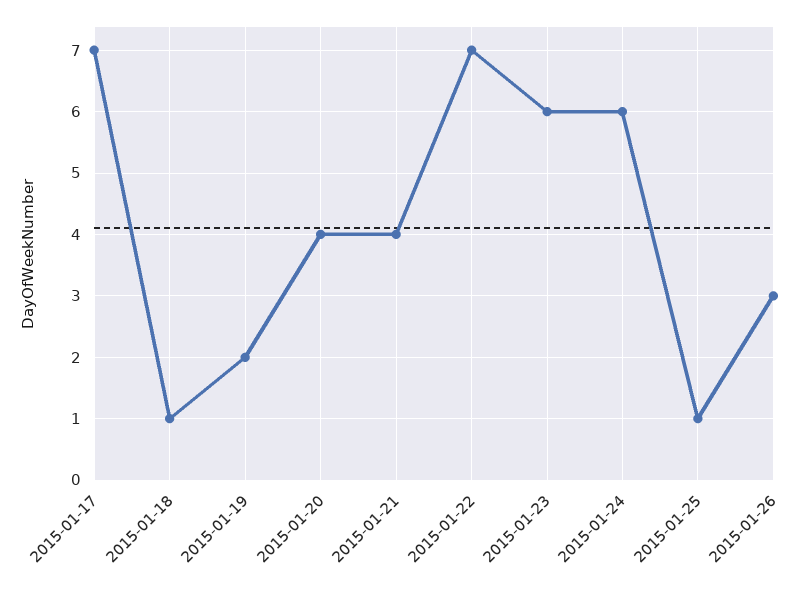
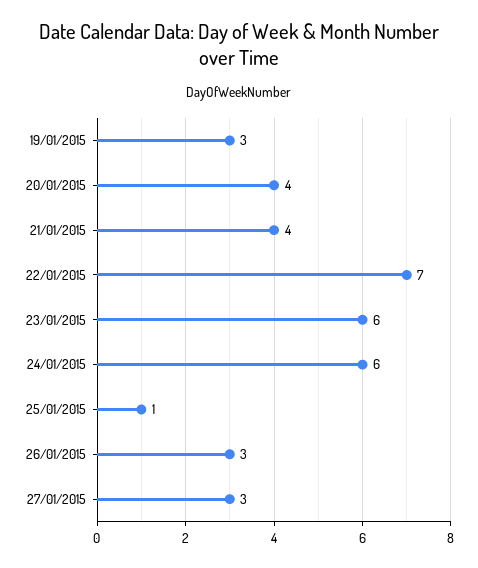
2015-01-17: 7 -> none
2015-01-18: 1 -> none
2015-01-19: 2 -> 3
27/01/2015: none -> 3

